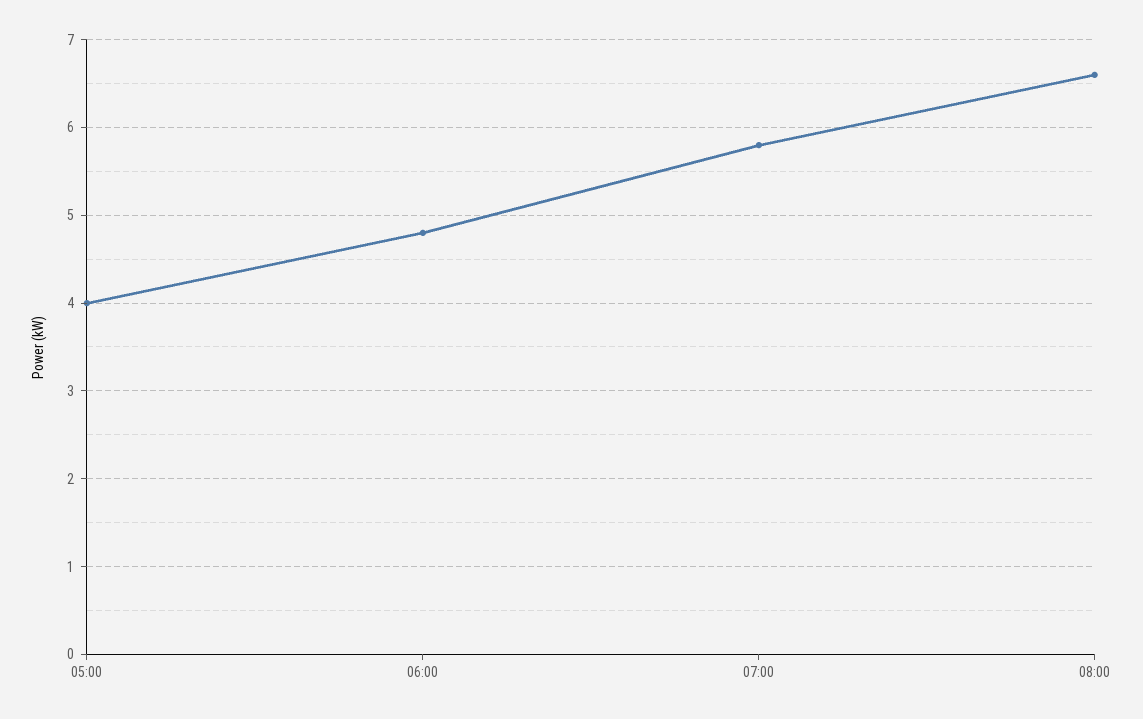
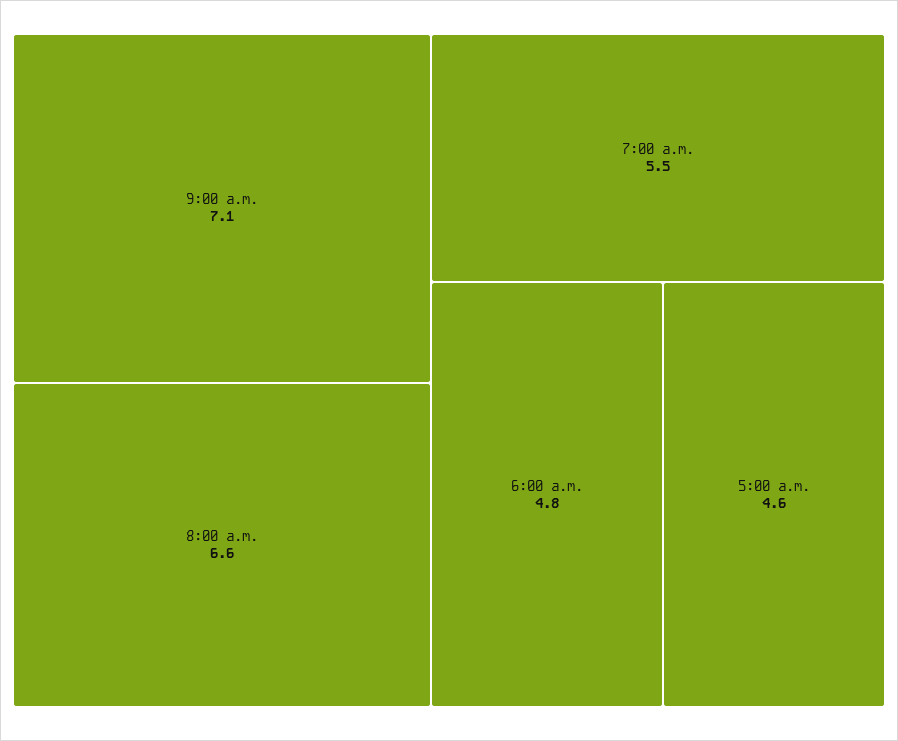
05:00: 4 -> 4.6
07:00: 5.8 -> 5.5
9:00 a.m.: none -> 7.1

